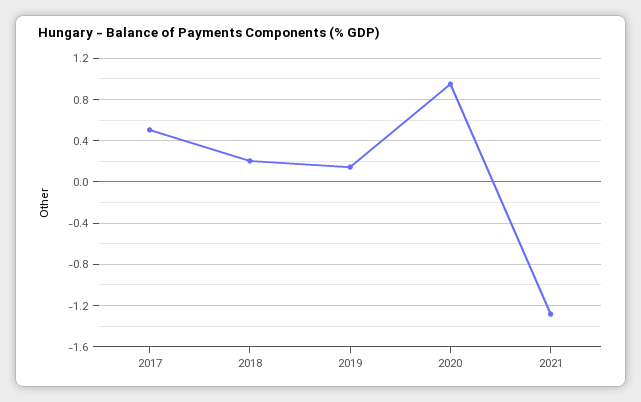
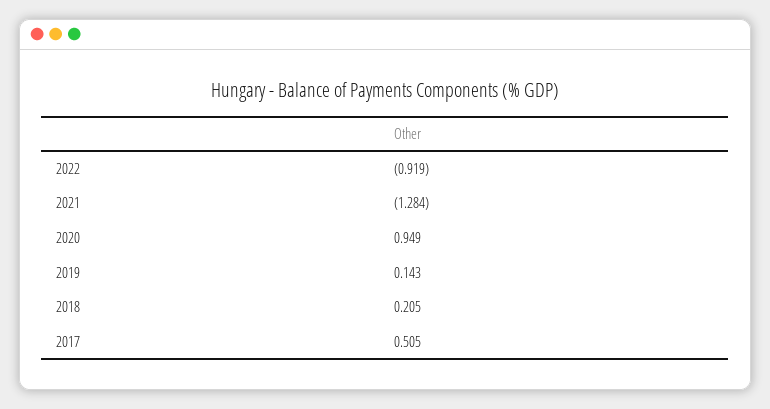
2022: none -> -0.919

